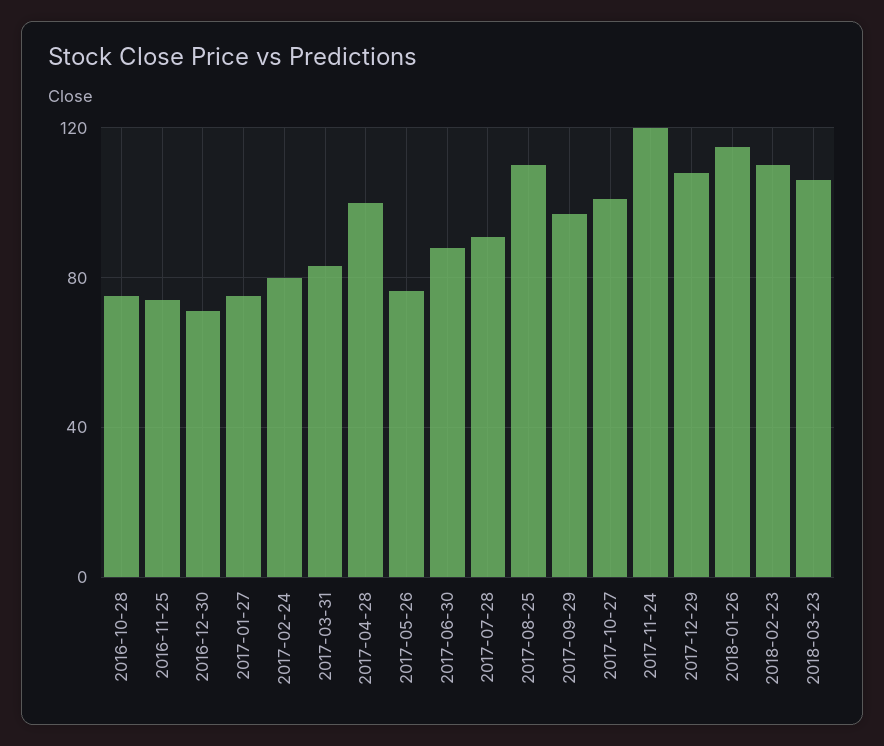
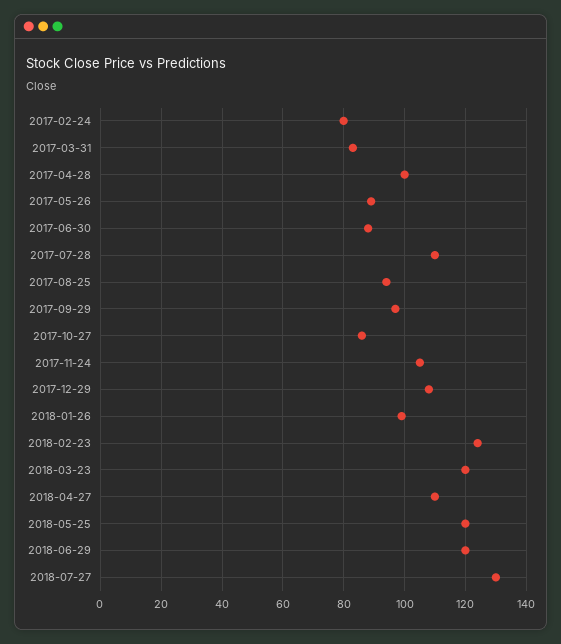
2016-10-28: 75 -> none
2016-11-25: 75 -> none
2016-12-30: 70 -> none
2017-01-27: 75 -> none
2017-05-26: 75 -> 90
2017-07-28: 90 -> 110
2017-08-25: 110 -> 95
2017-10-27: 100 -> 85
2017-11-24: 120 -> 105
2018-01-26: 115 -> 100
2018-02-23: 110 -> 125
2018-03-23: 105 -> 120
2018-04-27: none -> 110
2018-05-25: none -> 120
2018-06-29: none -> 120
2018-07-27: none -> 130

